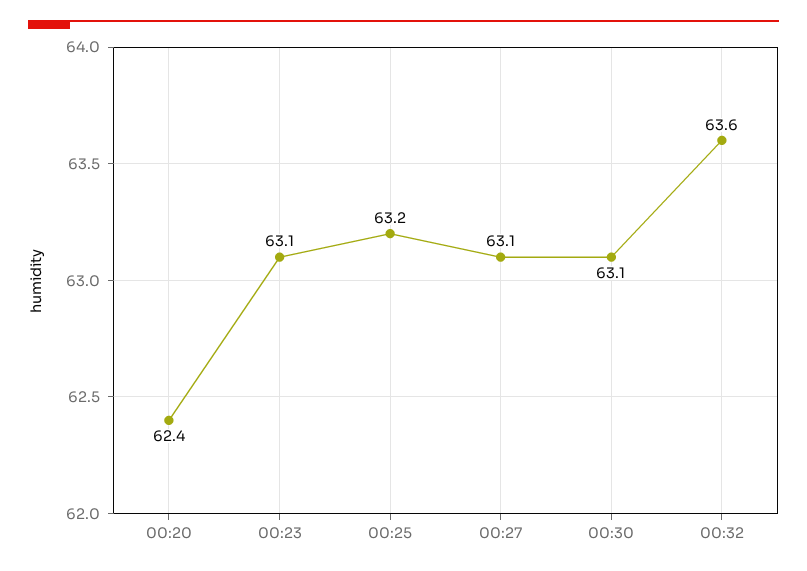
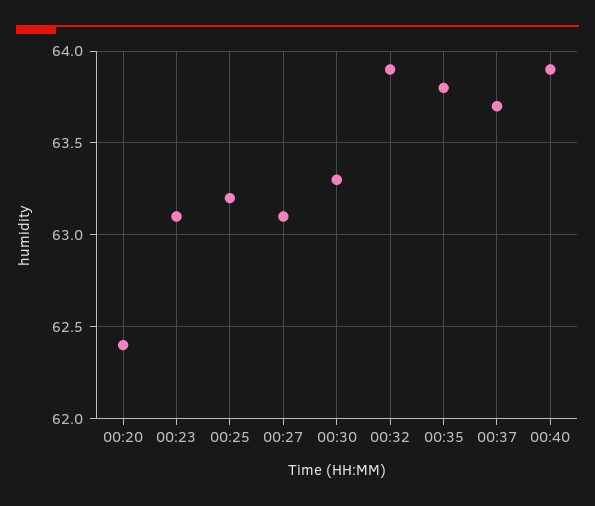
00:30: 63.1 -> 63.3
00:32: 63.6 -> 63.9
00:35: none -> 63.8
00:37: none -> 63.7
00:40: none -> 63.9

